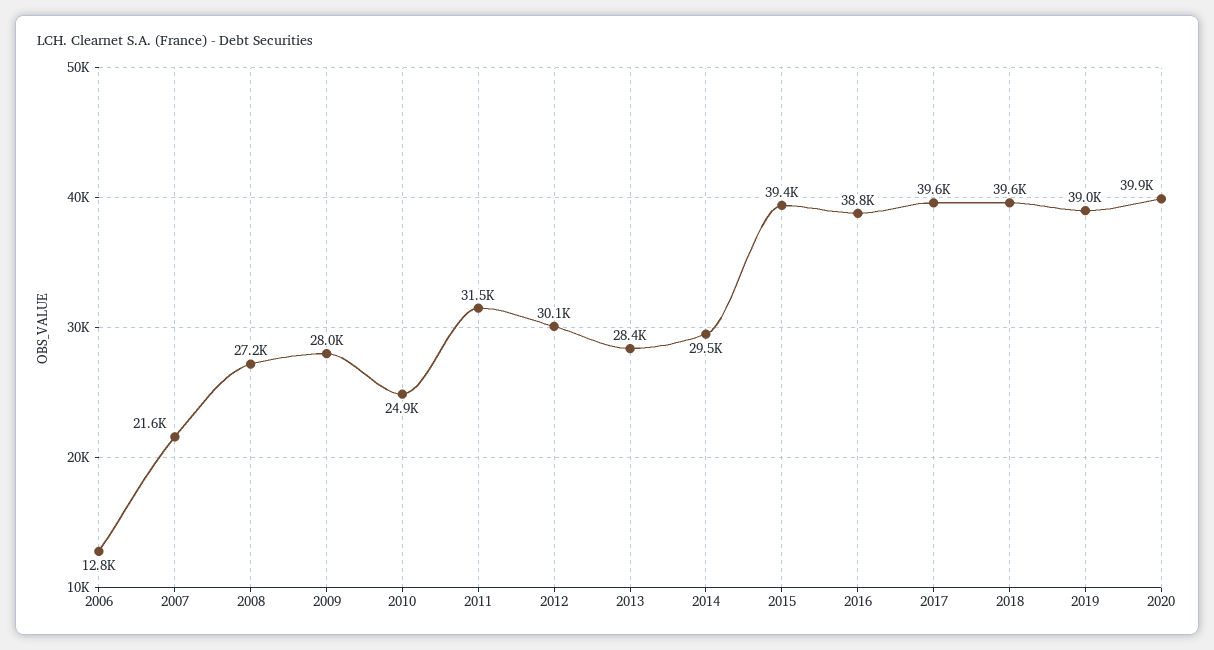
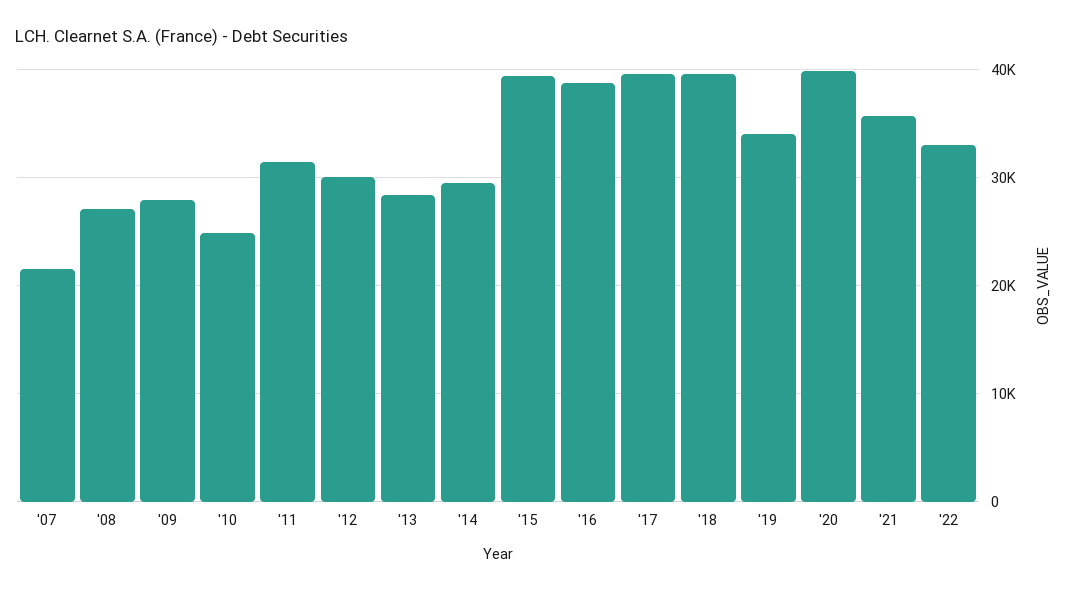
2006: 12800 -> none
2019: 39000 -> 34000
'21: none -> 36000
'22: none -> 33000

